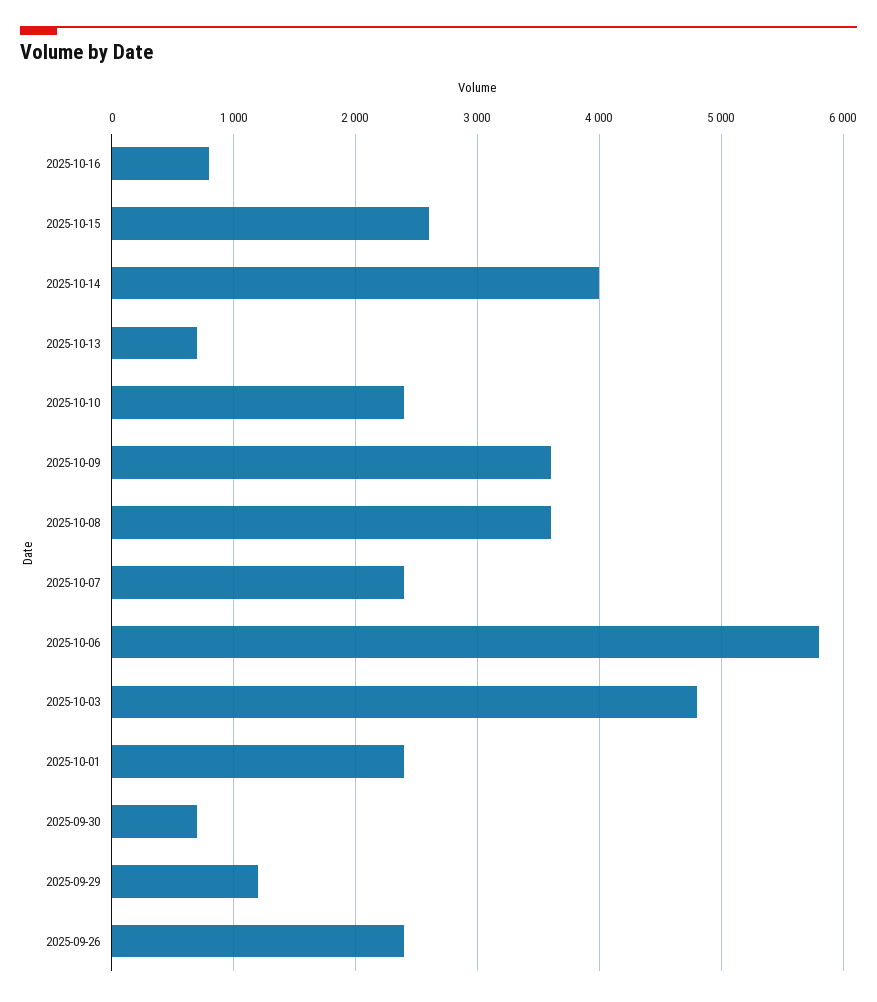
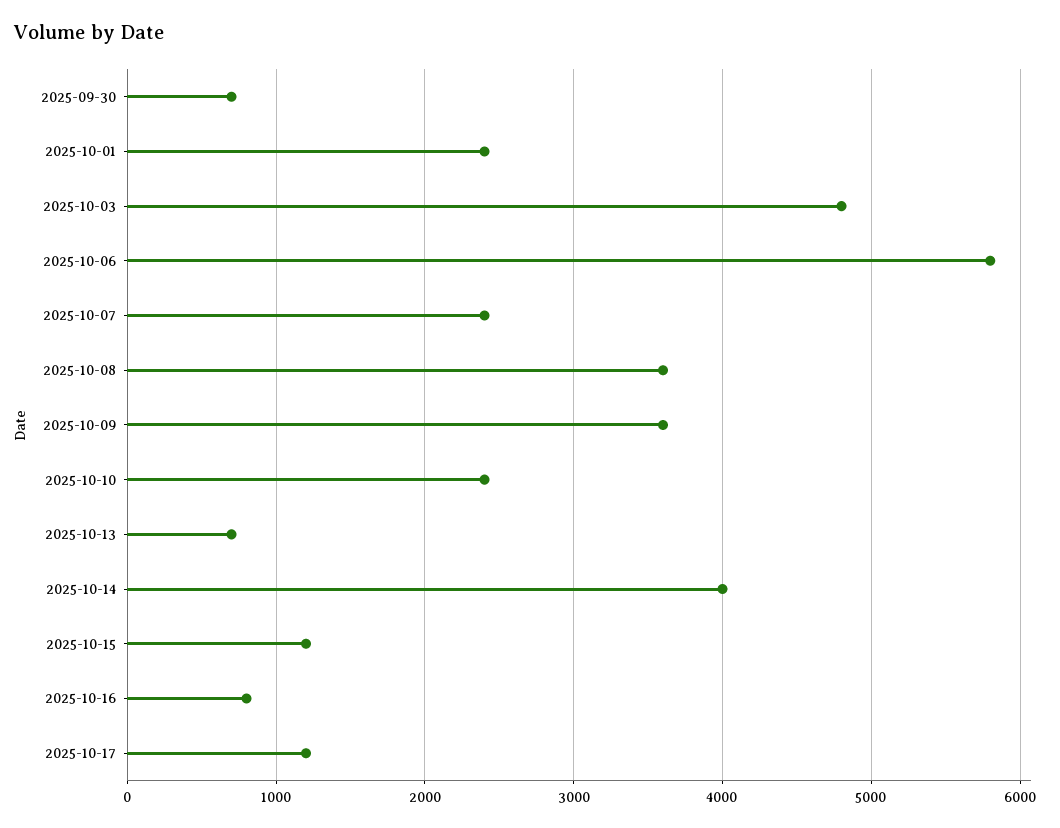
2025-10-15: 2600 -> 1200
2025-09-29: 1200 -> none
2025-09-26: 2400 -> none
2025-10-17: none -> 1200

